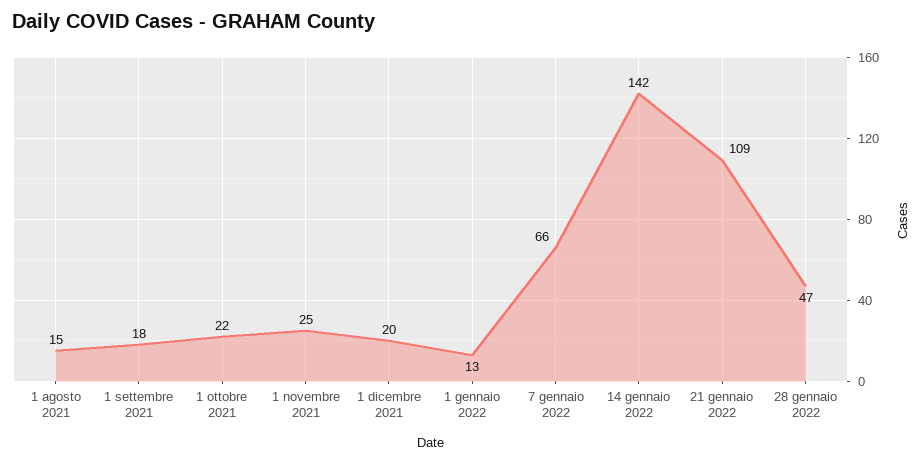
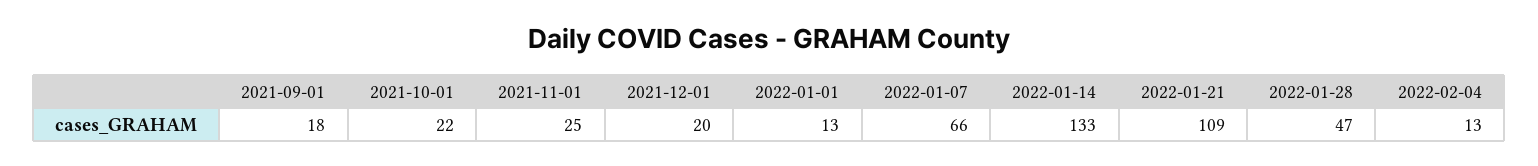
1 agosto 2021: 15 -> none
14 gennaio 2022: 142 -> 133
2022-02-04: none -> 13

